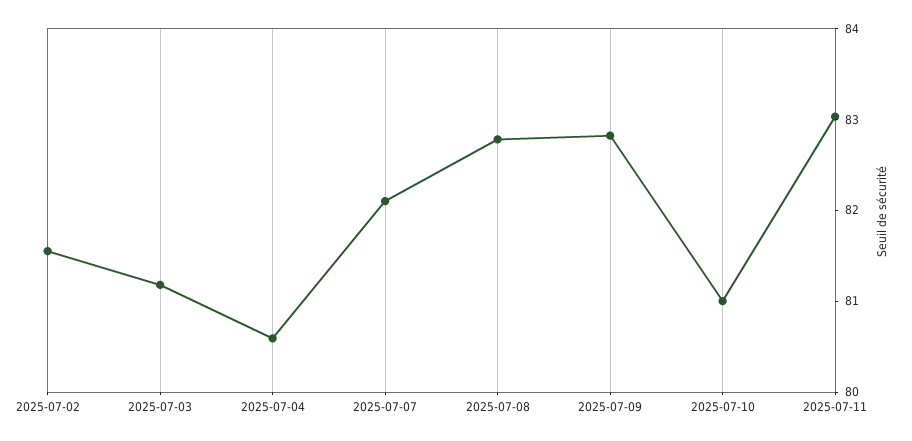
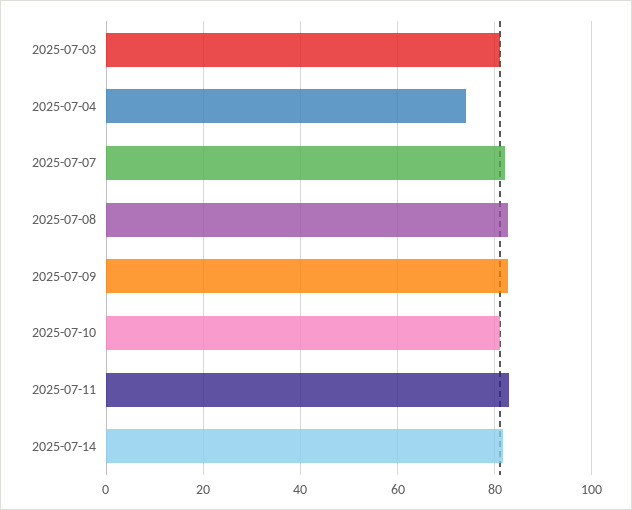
2025-07-02: 81.6 -> none
2025-07-04: 80.6 -> 74
2025-07-14: none -> 82

